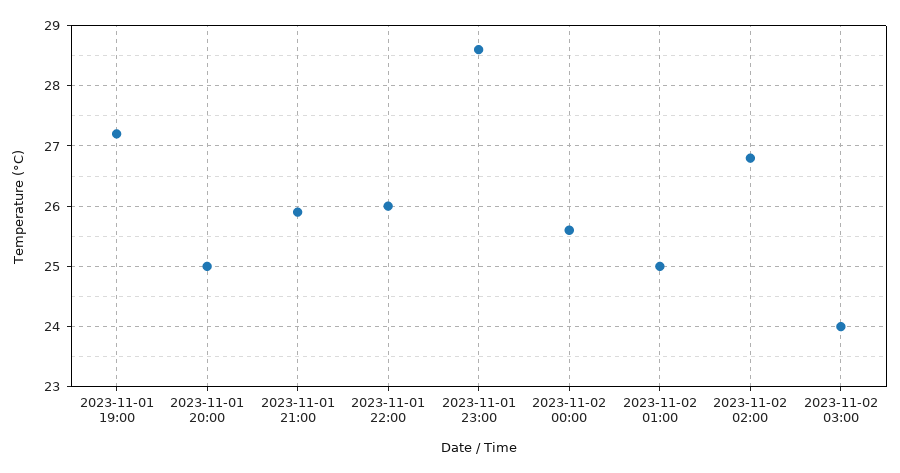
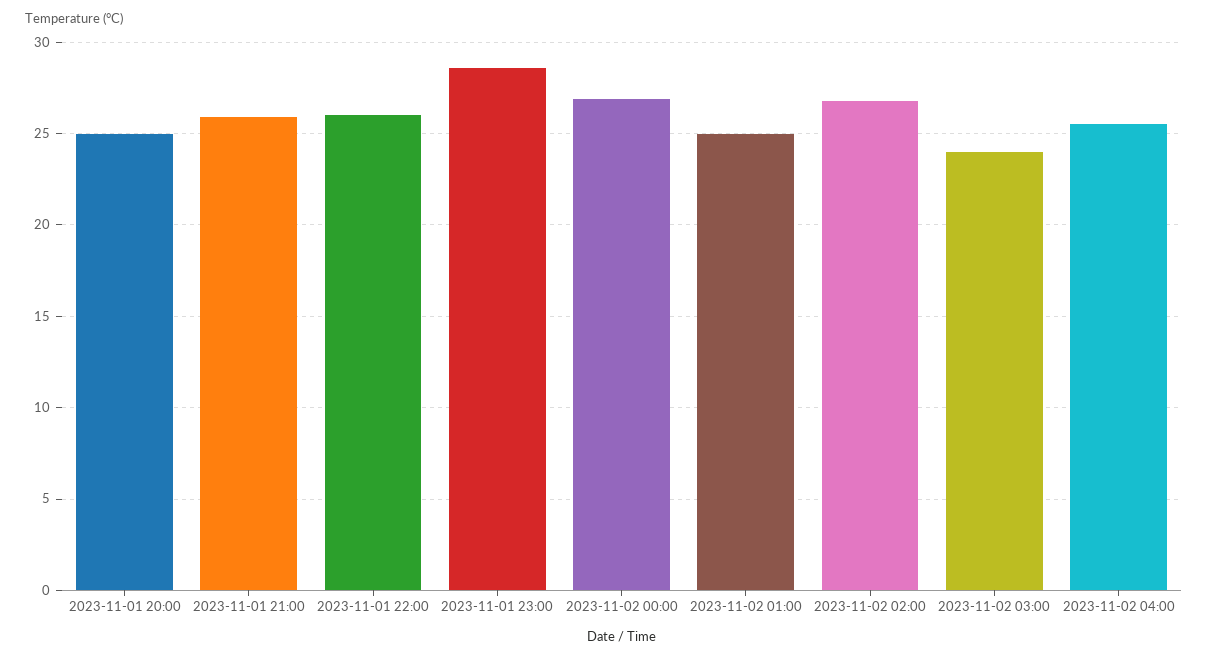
2023-11-01 19:00: 27.2 -> none
2023-11-02 00:00: 25.6 -> 27
2023-11-02 04:00: none -> 25.5

